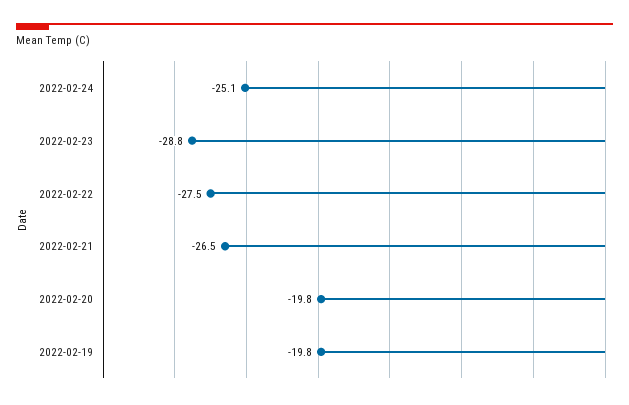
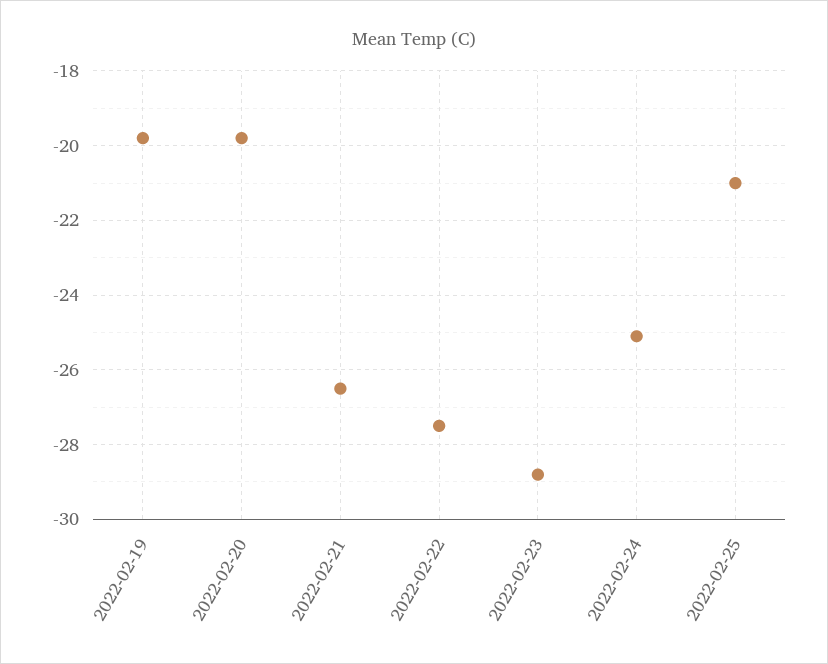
2022-02-25: none -> -21

